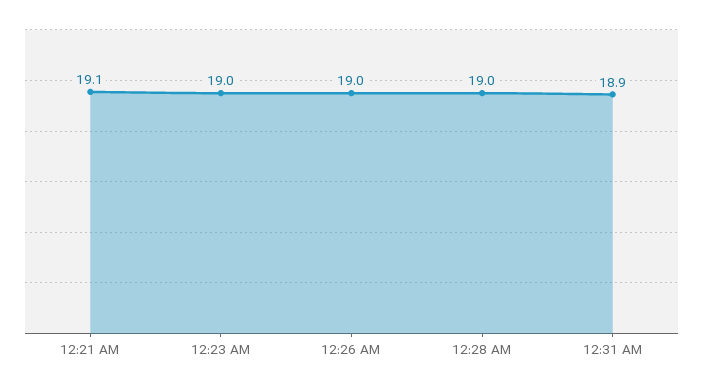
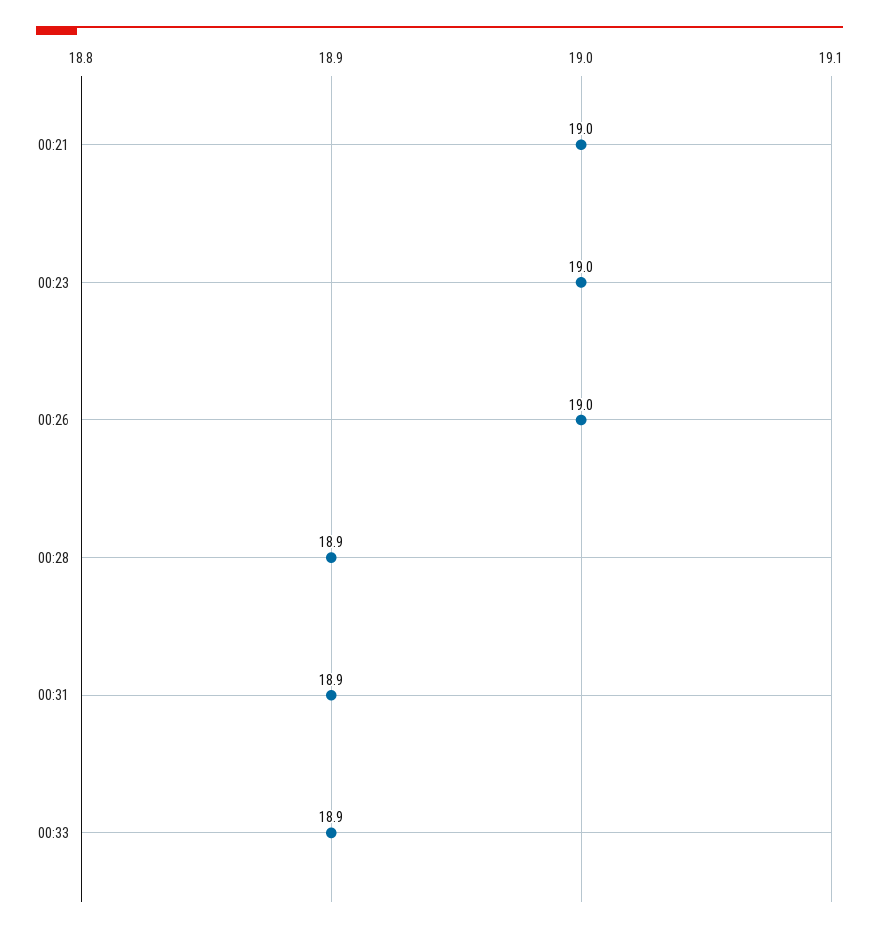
12:21 AM: 19.1 -> 19
12:28 AM: 19 -> 18.9
00:33: none -> 18.9

